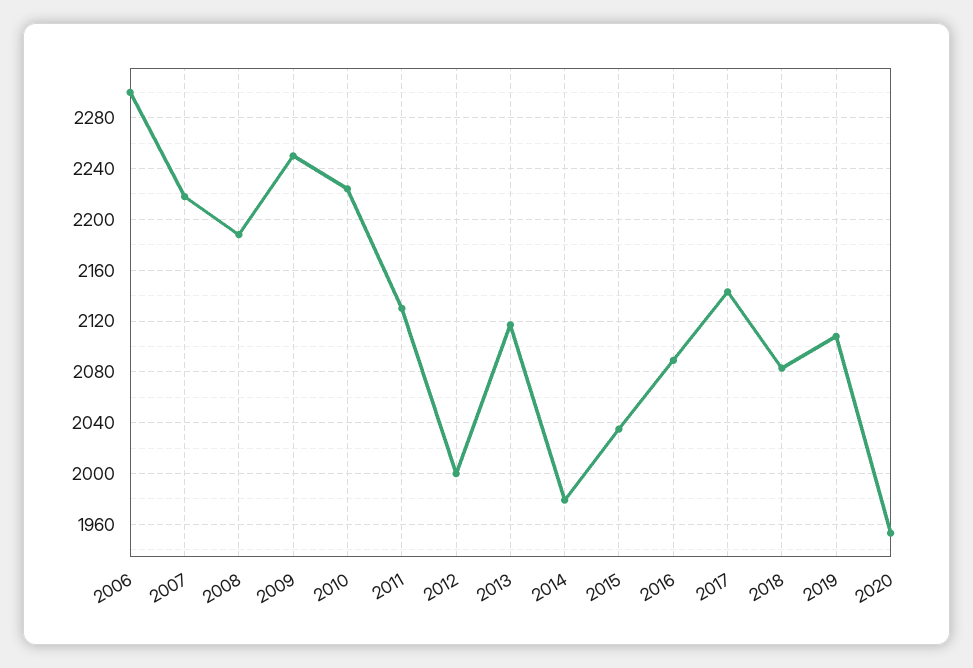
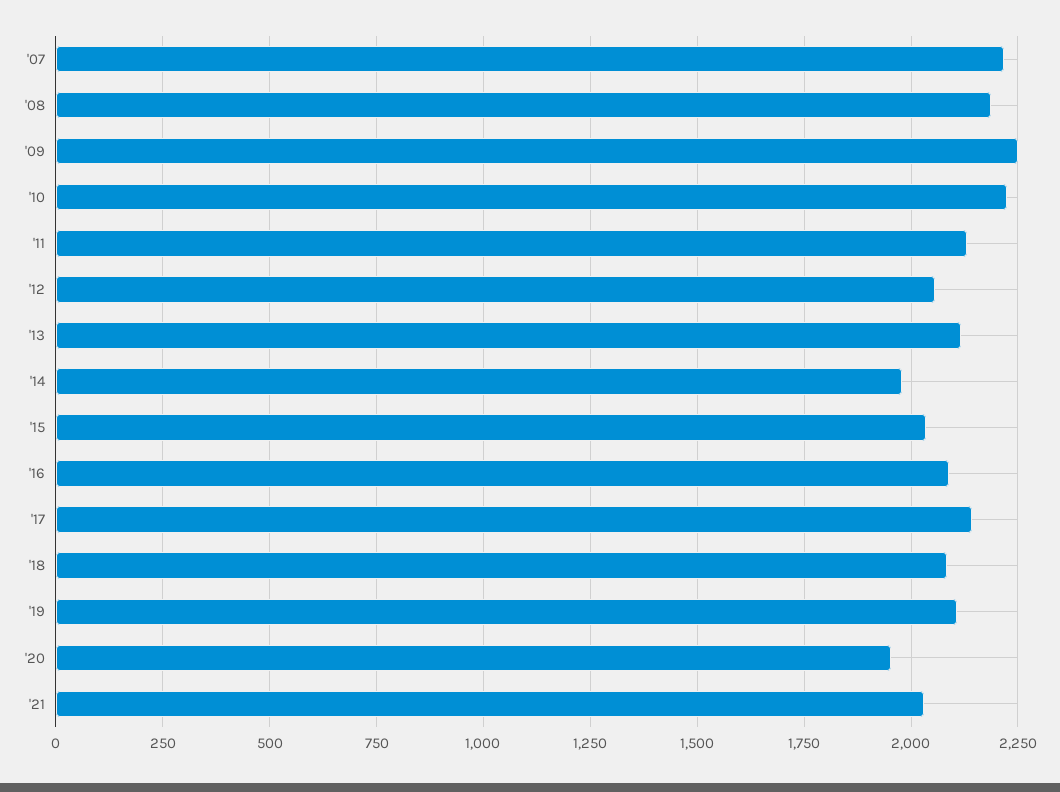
2006: 2300 -> none
2012: 2000 -> 2050
'21: none -> 2025

